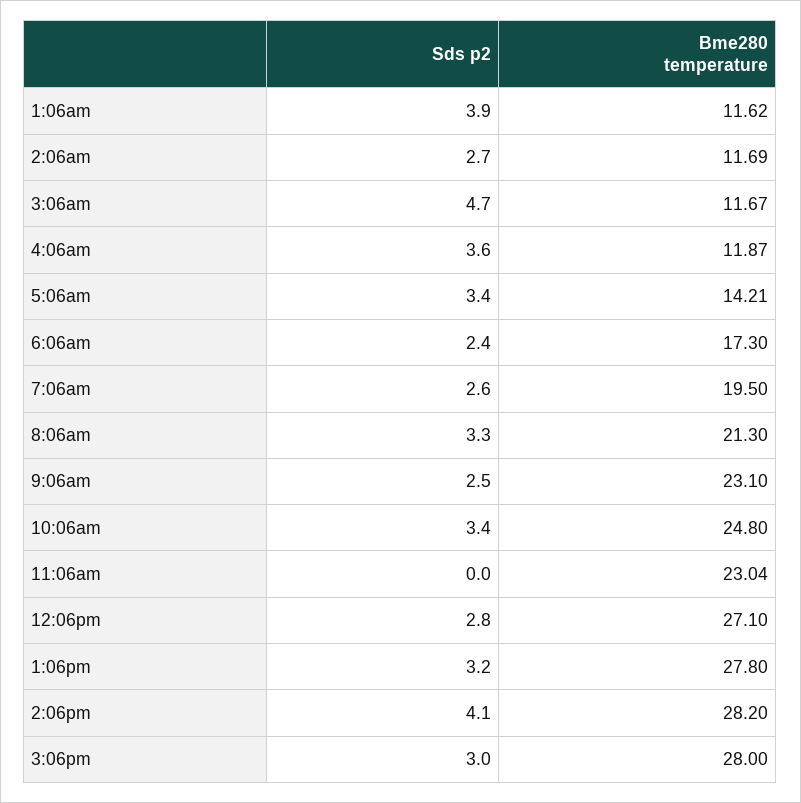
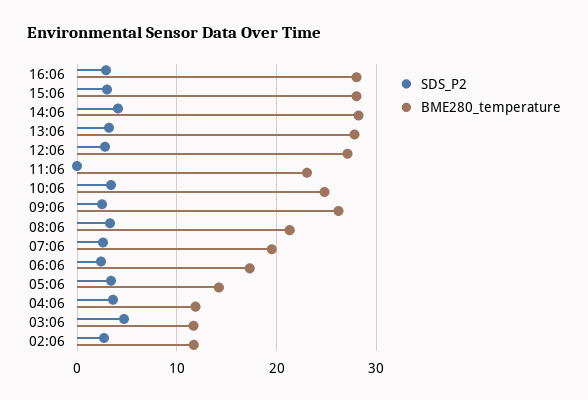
Sds p2, 1:06am: 3.9 -> none
Bme280 temperature, 1:06am: 11.62 -> none
Bme280 temperature, 9:06am: 23.1 -> 26
Sds p2, 16:06: none -> 3
Bme280 temperature, 16:06: none -> 28

